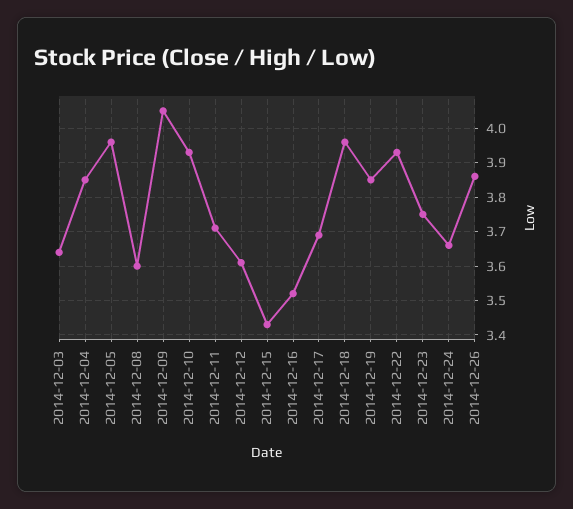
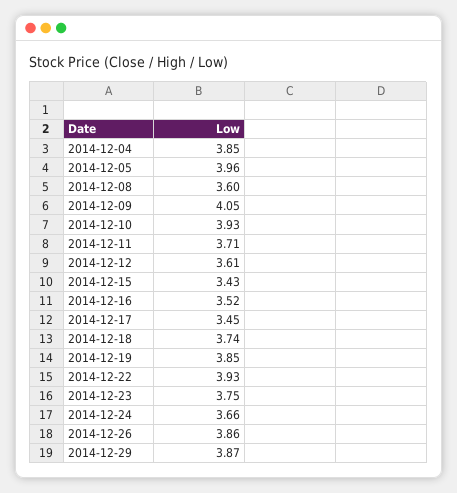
2014-12-03: 3.65 -> none
2014-12-17: 3.7 -> 3.45
2014-12-18: 3.95 -> 3.74
2014-12-29: none -> 3.87

